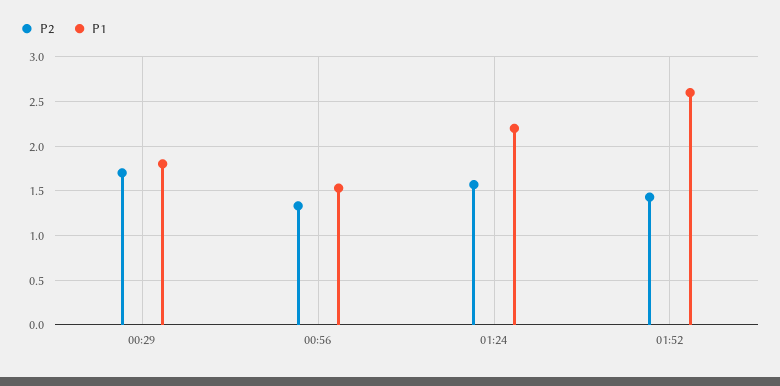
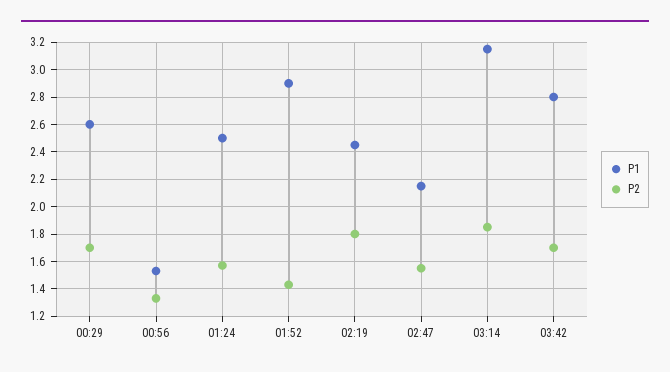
P1, 00:29: 1.8 -> 2.6
P1, 01:24: 2.2 -> 2.5
P1, 01:52: 2.6 -> 2.9
P1, 02:19: none -> 2.45
P2, 02:19: none -> 1.8
P1, 02:47: none -> 2.15
P2, 02:47: none -> 1.55
P1, 03:14: none -> 3.15
P2, 03:14: none -> 1.85
P1, 03:42: none -> 2.8
P2, 03:42: none -> 1.7

